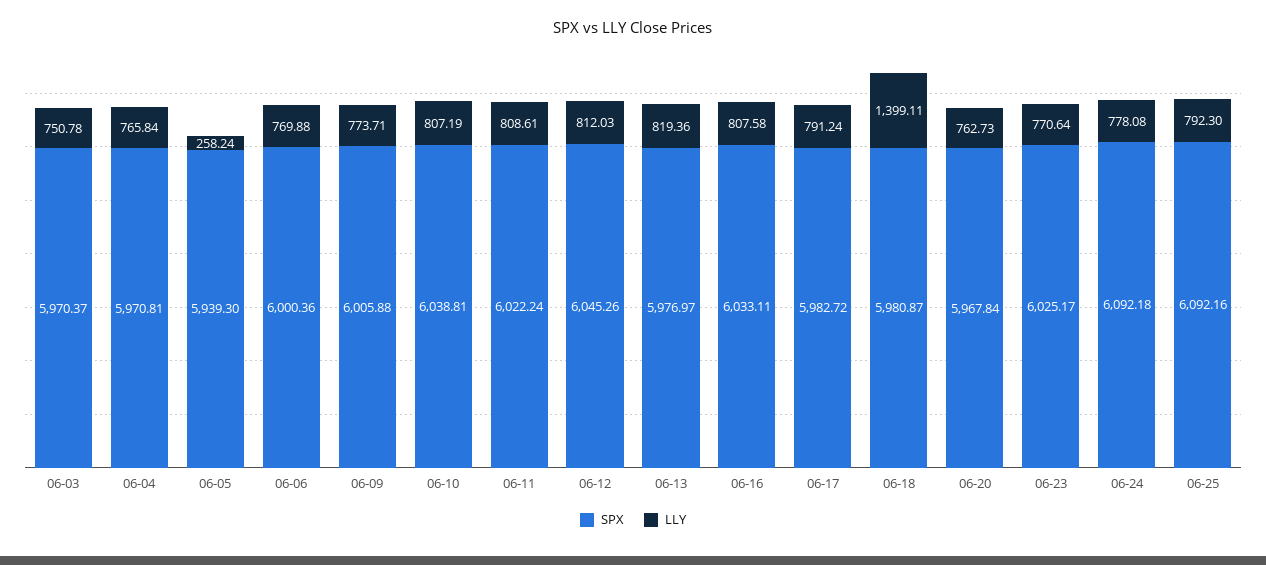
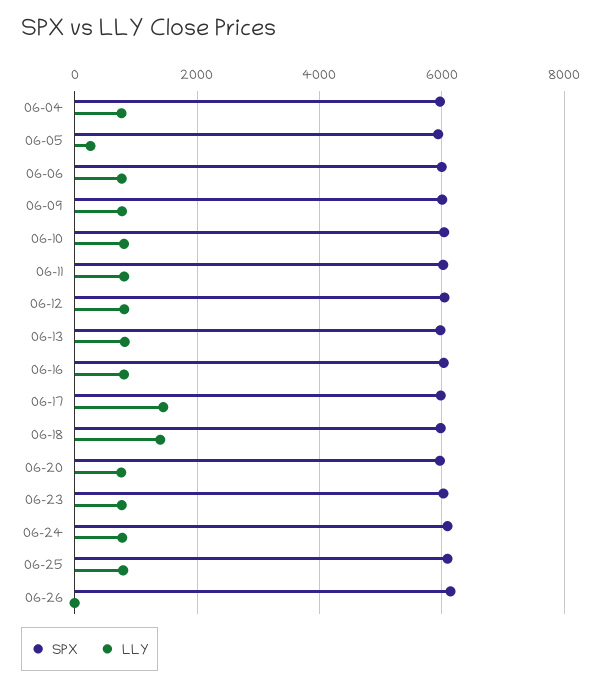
SPX, 06-03: 5970.37 -> none
LLY, 06-03: 750.78 -> none
LLY, 06-17: 791.24 -> 1400
SPX, 06-26: none -> 6200
LLY, 06-26: none -> 0

